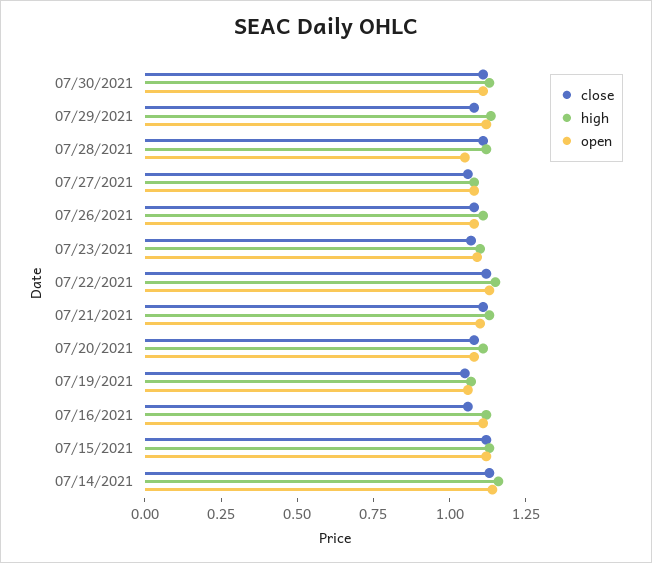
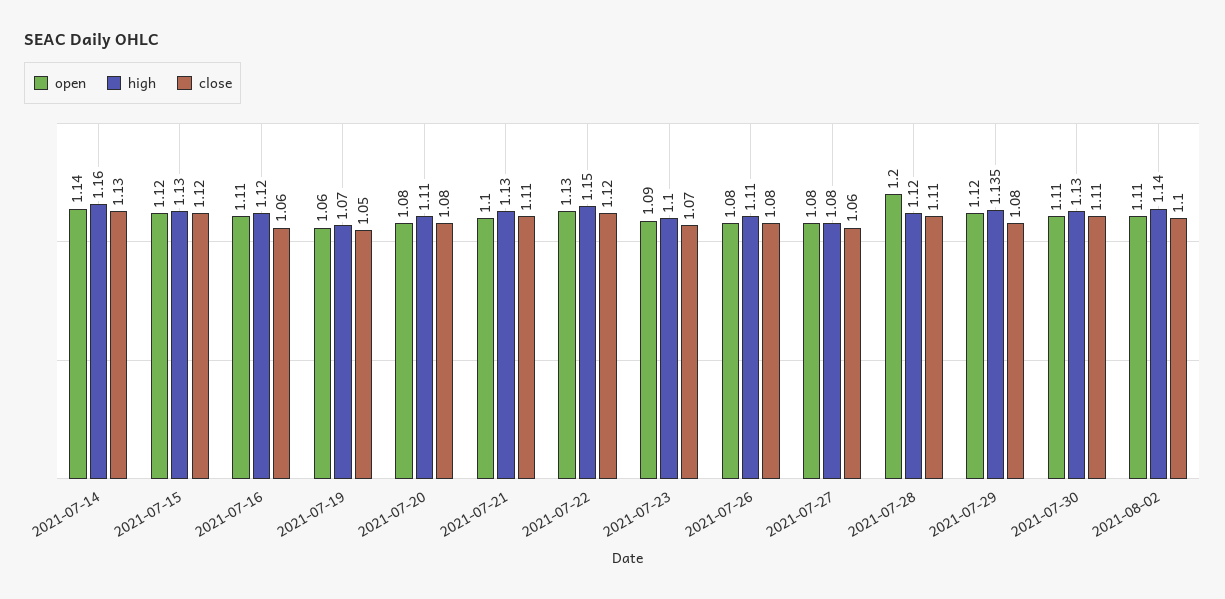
open, 07/28/2021: 1.05 -> 1.2
open, 2021-08-02: none -> 1.11
high, 2021-08-02: none -> 1.14
close, 2021-08-02: none -> 1.1

